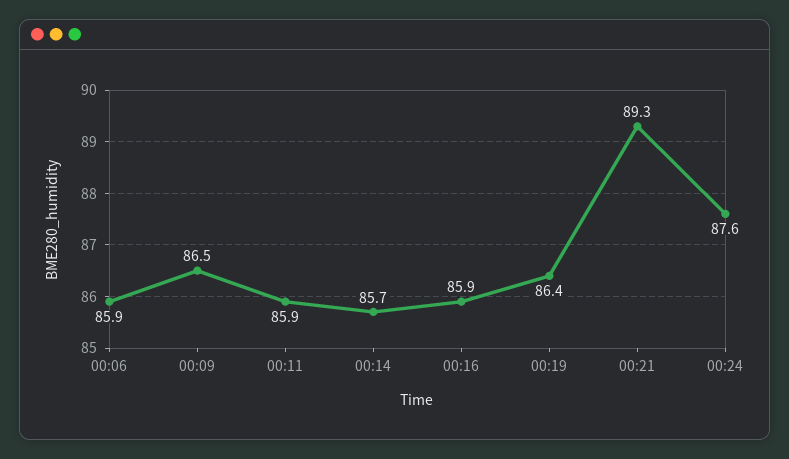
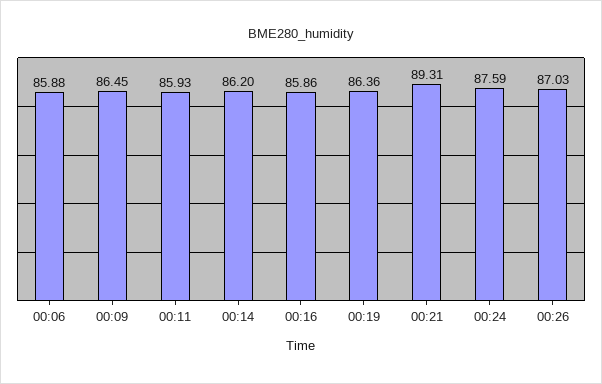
00:14: 85.7 -> 86.2
00:26: none -> 87.03

